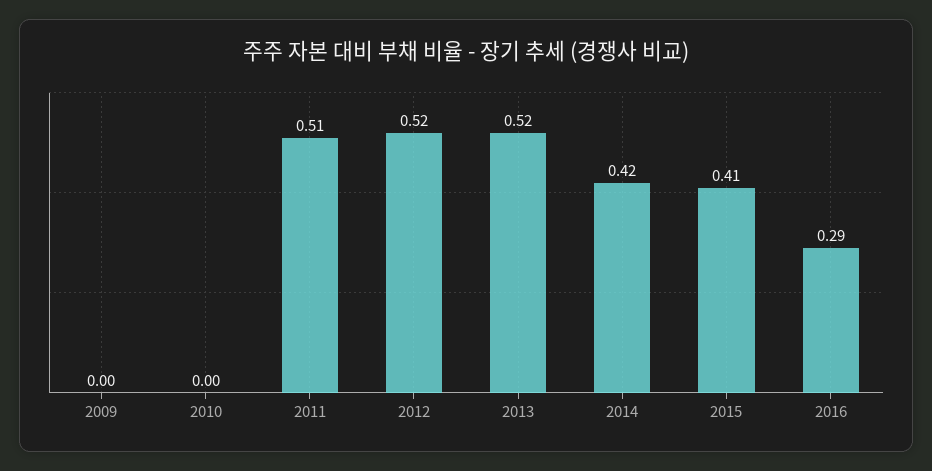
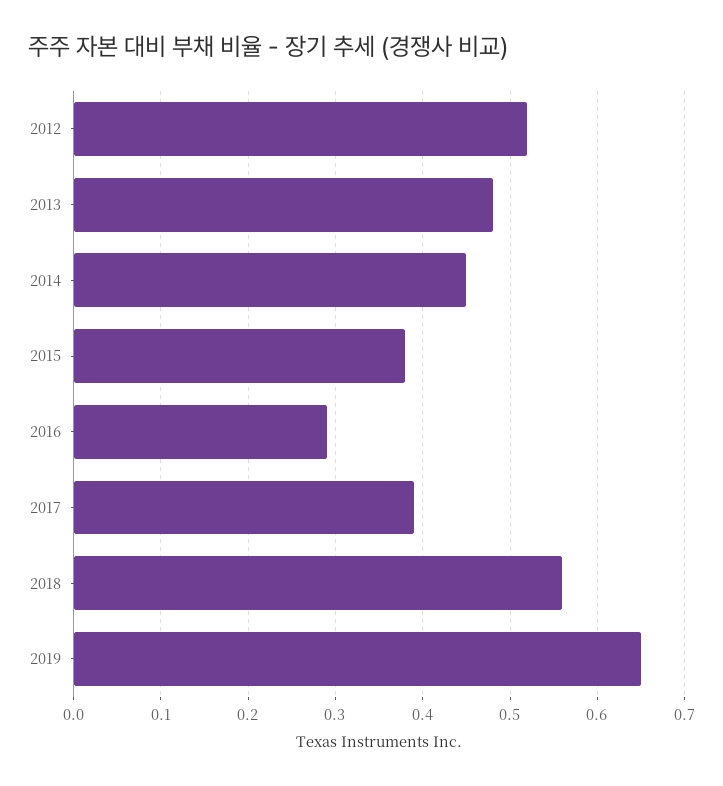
2009: 0 -> none
2010: 0 -> none
2011: 0.51 -> none
2013: 0.52 -> 0.48
2014: 0.42 -> 0.45
2015: 0.41 -> 0.38
2017: none -> 0.39
2018: none -> 0.56
2019: none -> 0.65

